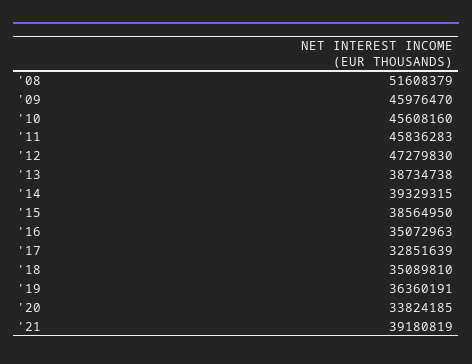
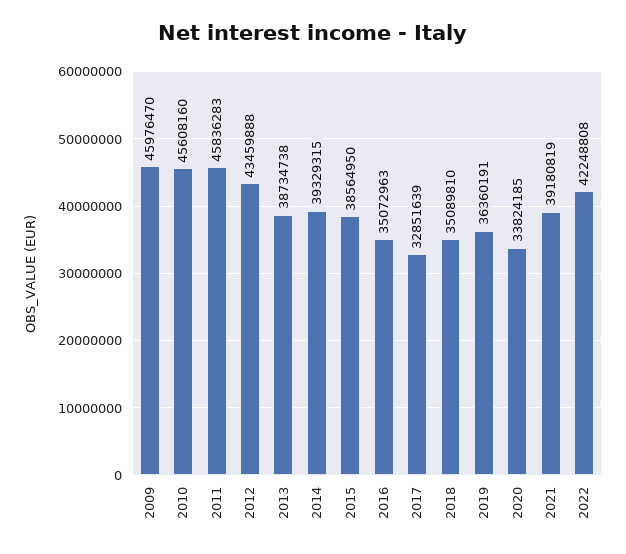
'08: 51608379 -> none
'12: 47279830 -> 43459888
2022: none -> 42248808

